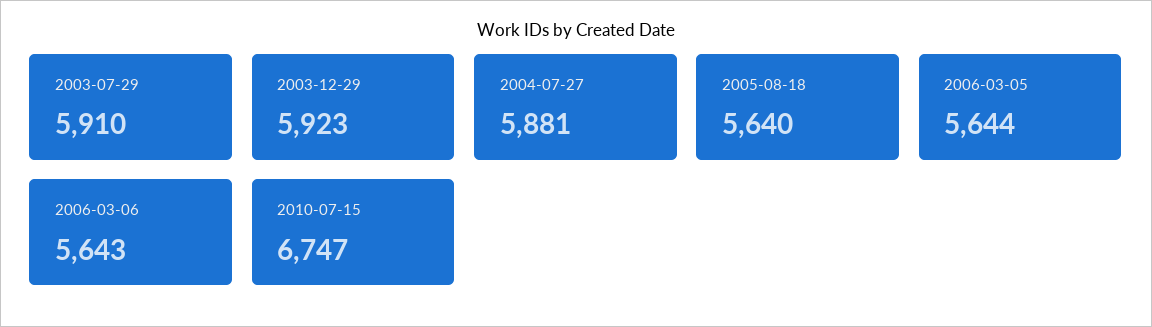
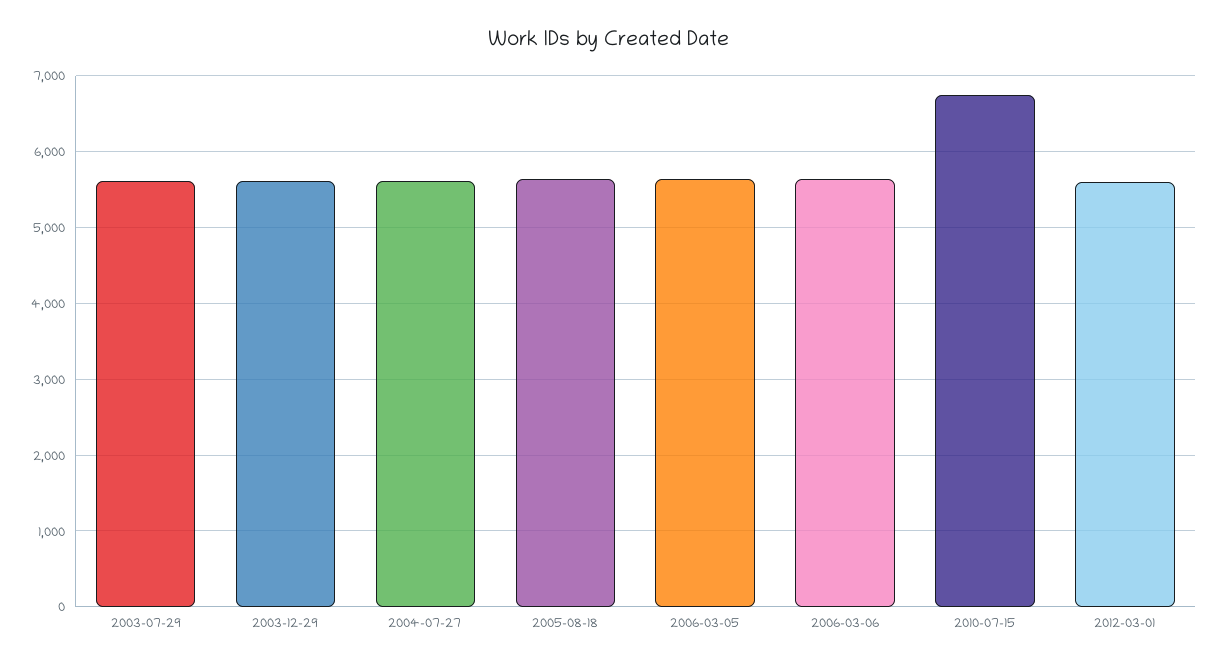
2003-07-29: 5910 -> 5600
2003-12-29: 5923 -> 5600
2004-07-27: 5881 -> 5600
2012-03-01: none -> 5600

